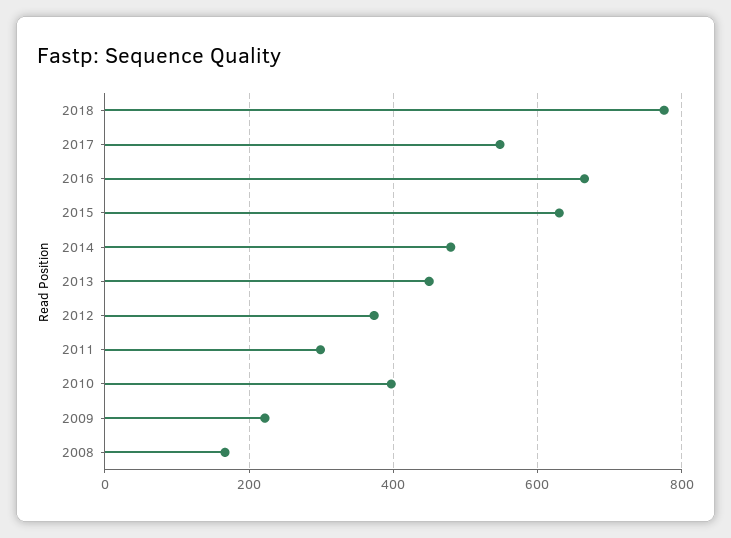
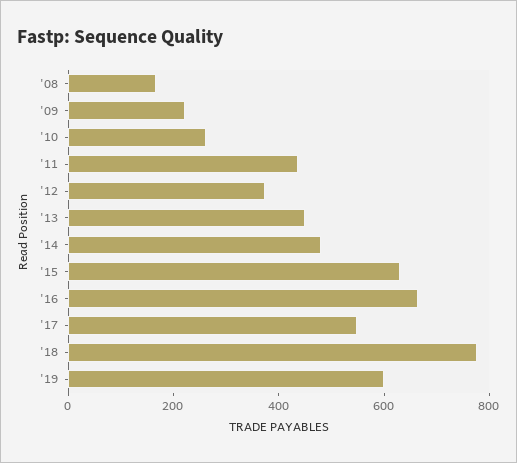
2011: 300 -> 450
2010: 400 -> 250
'19: none -> 600

